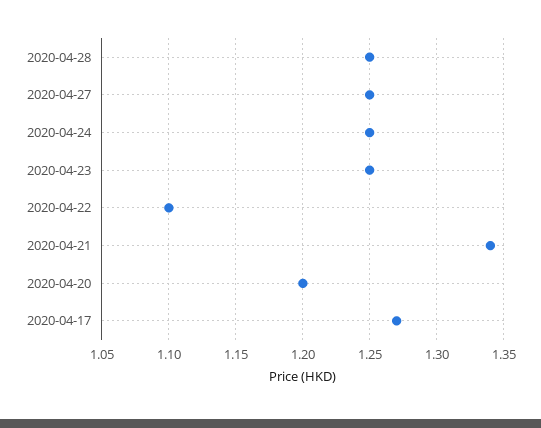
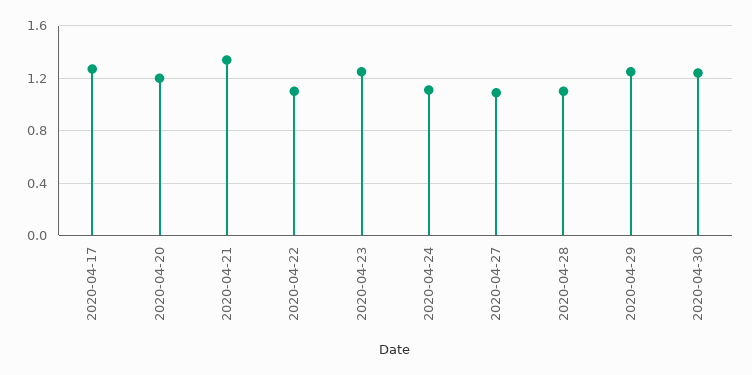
2020-04-28: 1.25 -> 1.1
2020-04-27: 1.25 -> 1.1
2020-04-24: 1.25 -> 1.1
2020-04-29: none -> 1.25
2020-04-30: none -> 1.25

